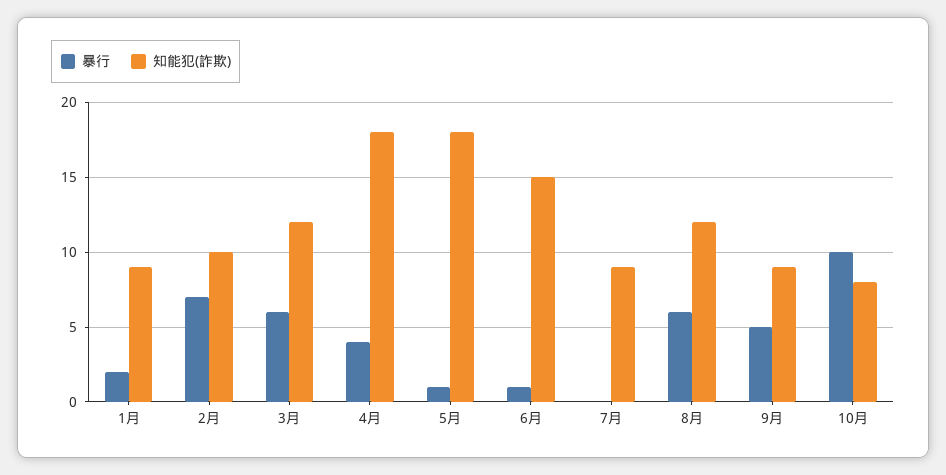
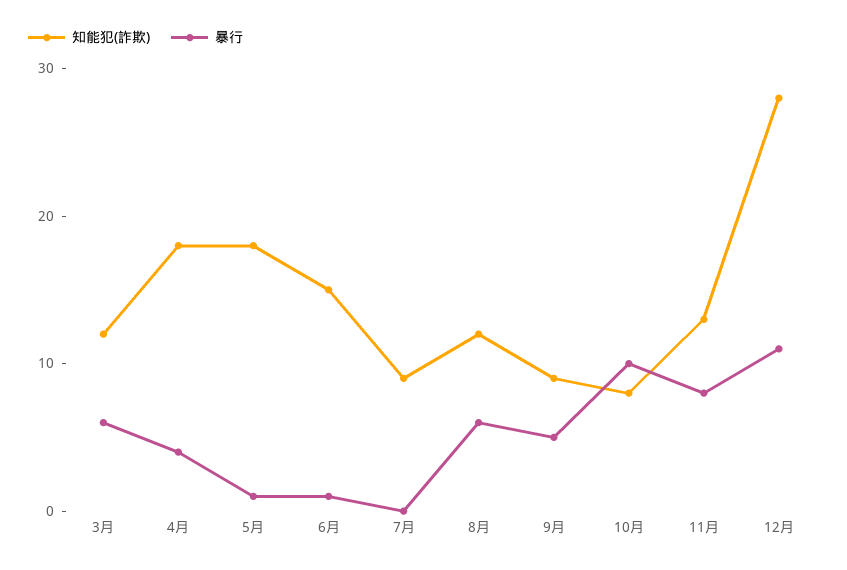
暴行, 1月: 2 -> none
知能犯(詐欺), 1月: 9 -> none
暴行, 2月: 7 -> none
知能犯(詐欺), 2月: 10 -> none
知能犯(詐欺), 11月: none -> 13
暴行, 11月: none -> 8
知能犯(詐欺), 12月: none -> 28
暴行, 12月: none -> 11

